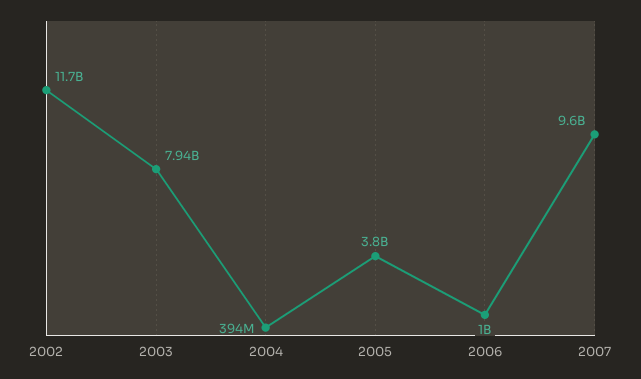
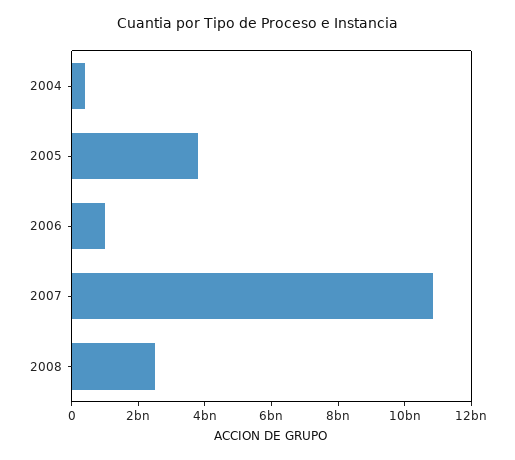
2002: 11700000000 -> none
2003: 7940000000 -> none
2007: 9600000000 -> 11000000000
2008: none -> 2500000000

